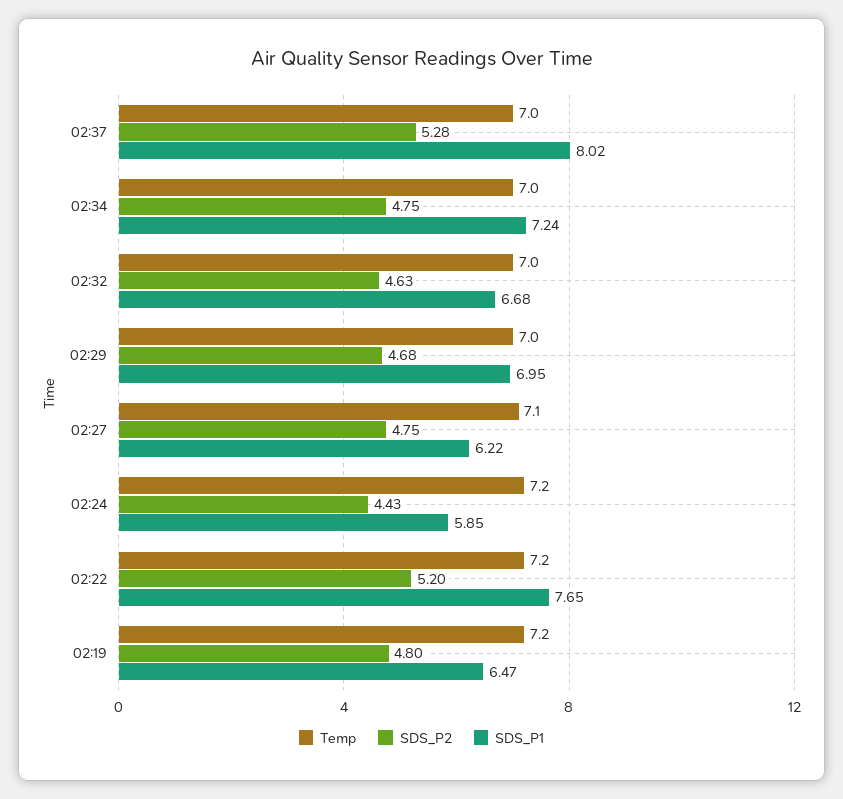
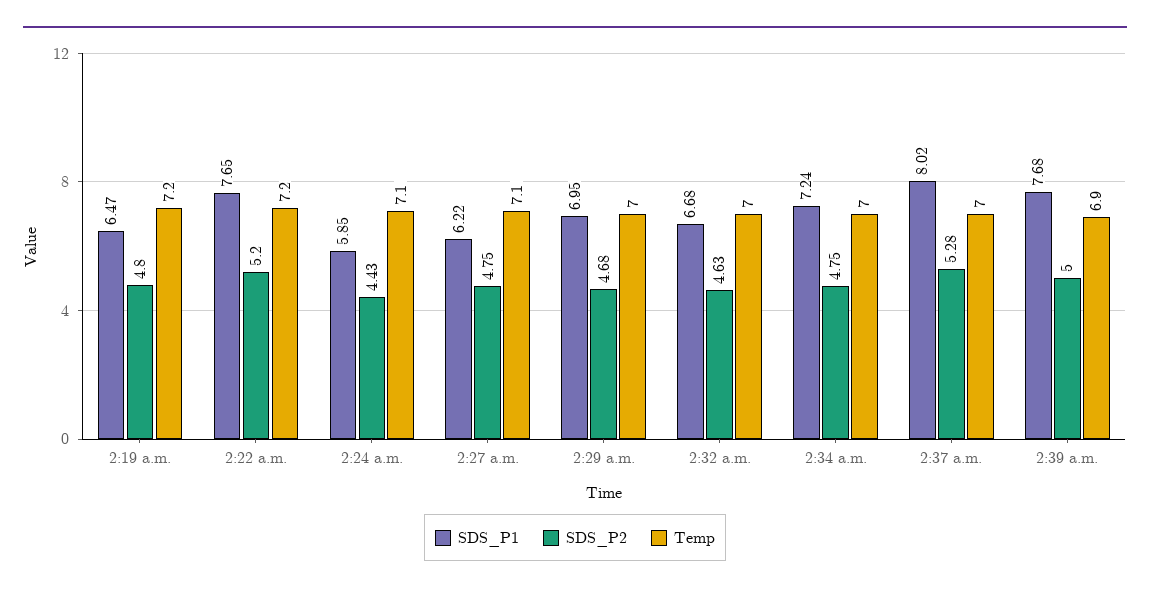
Temp, 02:24: 7.2 -> 7.1
SDS_P1, 2:39 a.m.: none -> 7.68
SDS_P2, 2:39 a.m.: none -> 5
Temp, 2:39 a.m.: none -> 6.9

